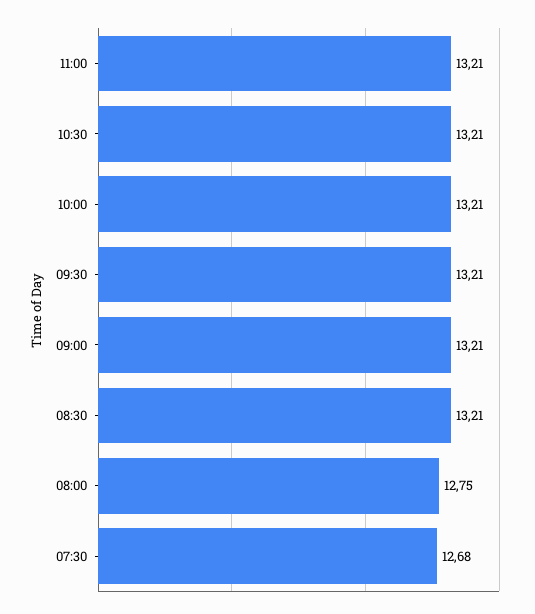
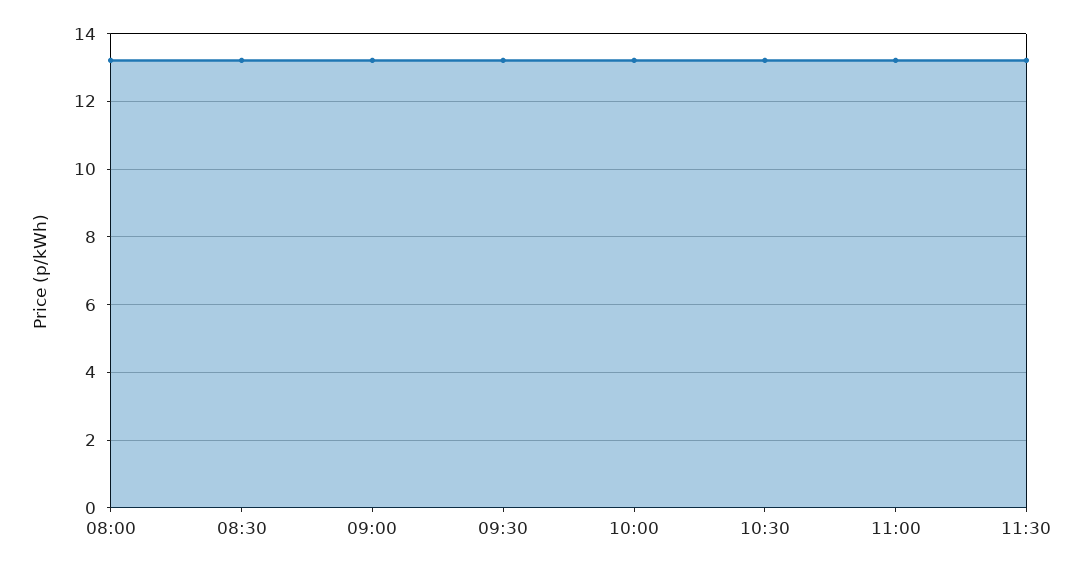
08:00: 12.75 -> 13.2
07:30: 12.68 -> none
11:30: none -> 13.2

